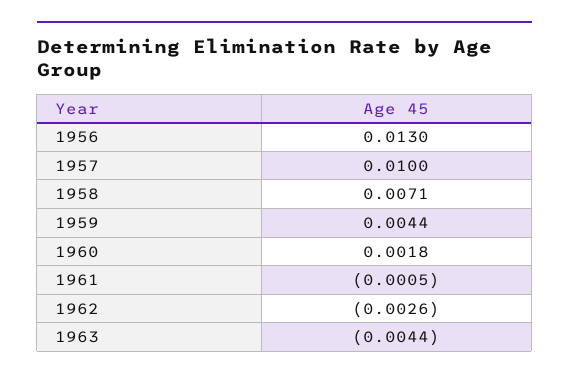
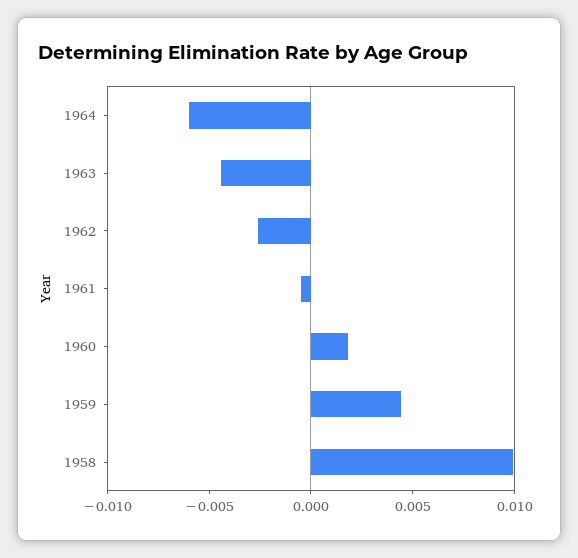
1956: 0.013 -> none
1957: 0.01 -> none
1958: 0.0071 -> 0.01
1964: none -> -0.006

